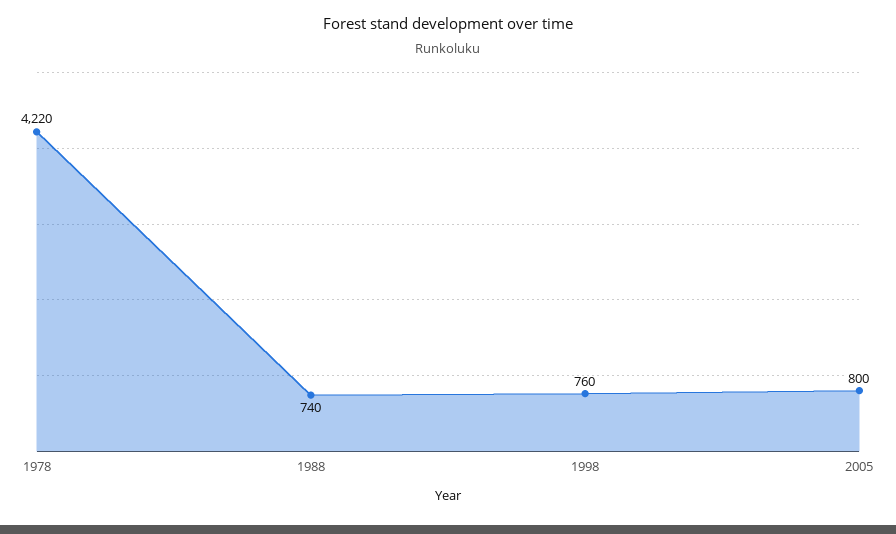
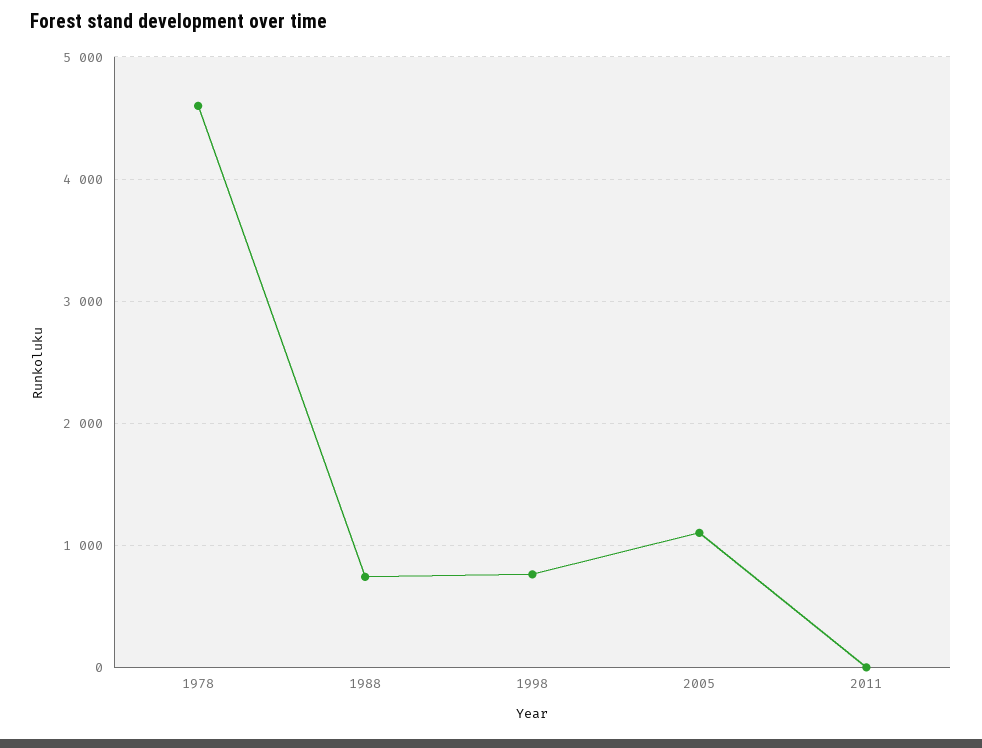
1978: 4220 -> 4600
2005: 800 -> 1100
2011: none -> 0

